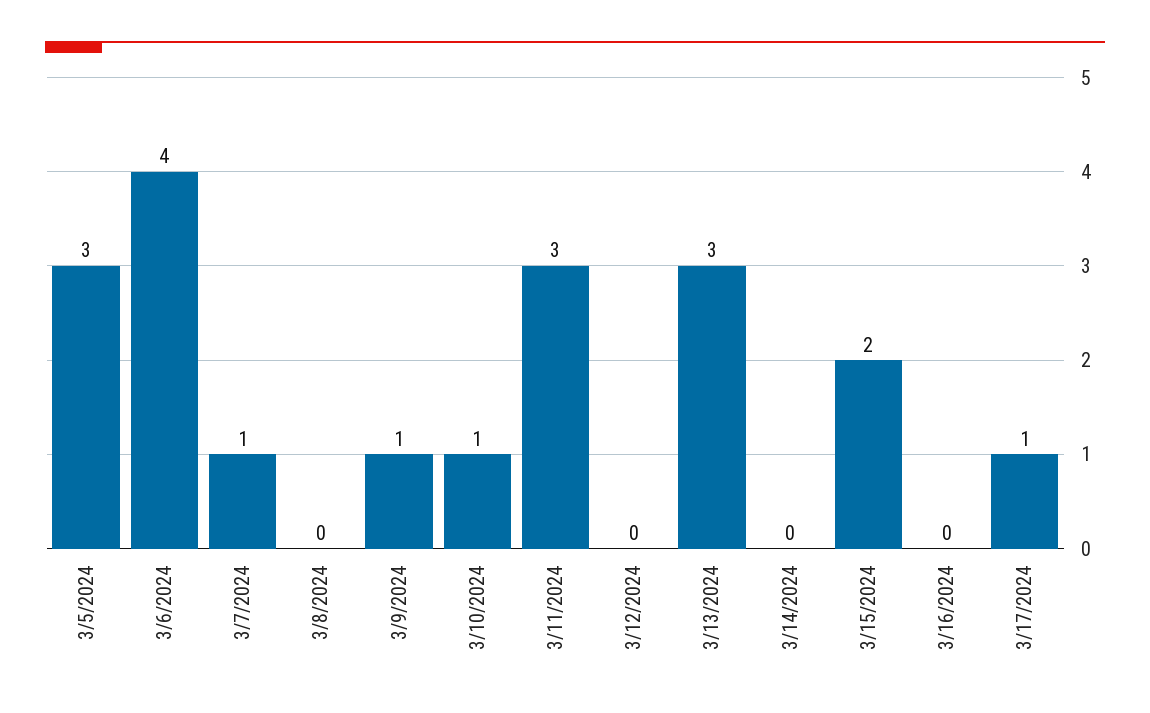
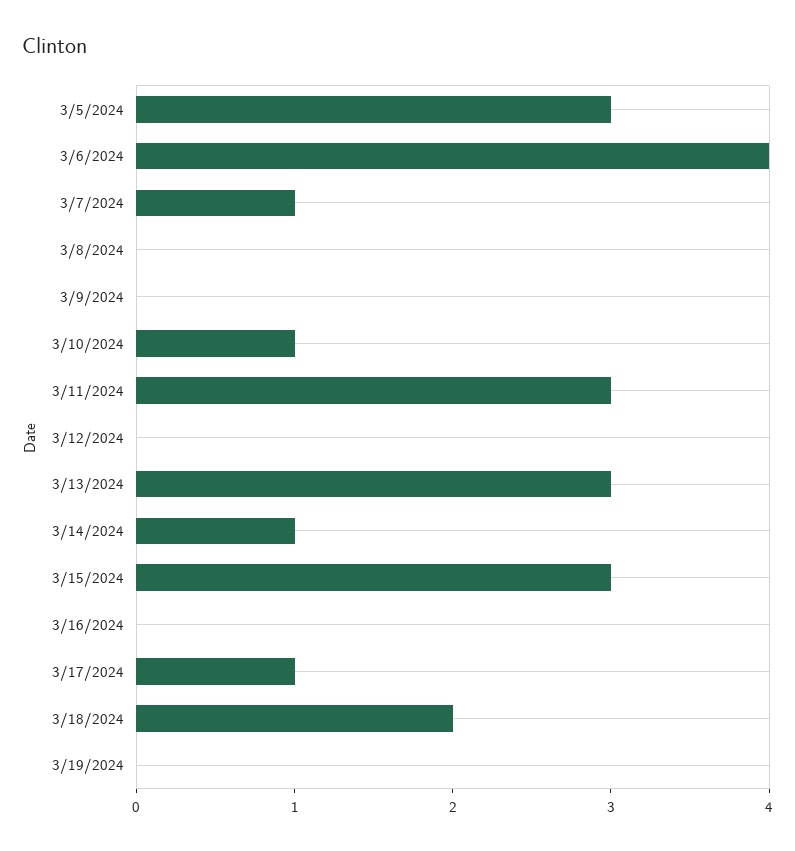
3/9/2024: 1 -> 0
3/14/2024: 0 -> 1
3/15/2024: 2 -> 3
3/18/2024: none -> 2
3/19/2024: none -> 0

